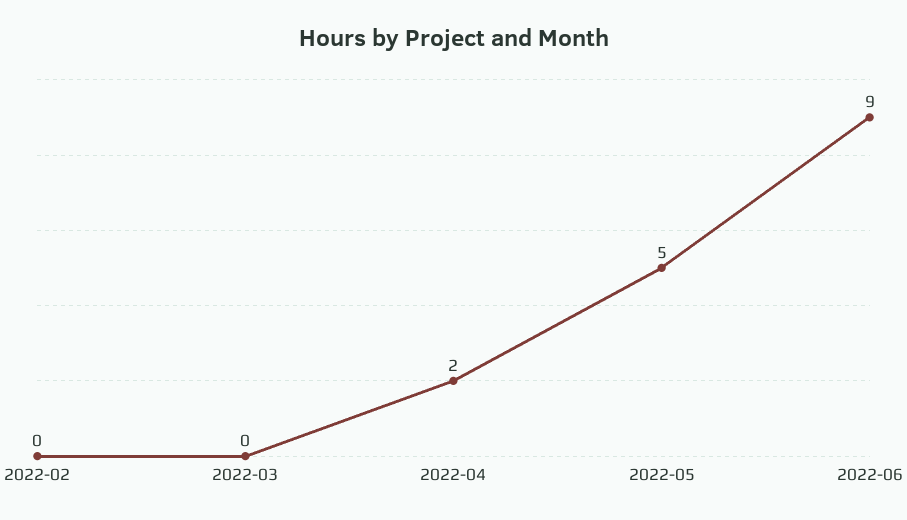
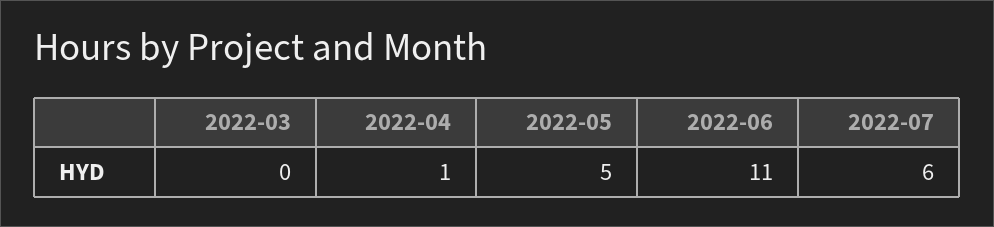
2022-02: 0 -> none
2022-04: 2 -> 1
2022-06: 9 -> 11
2022-07: none -> 6

